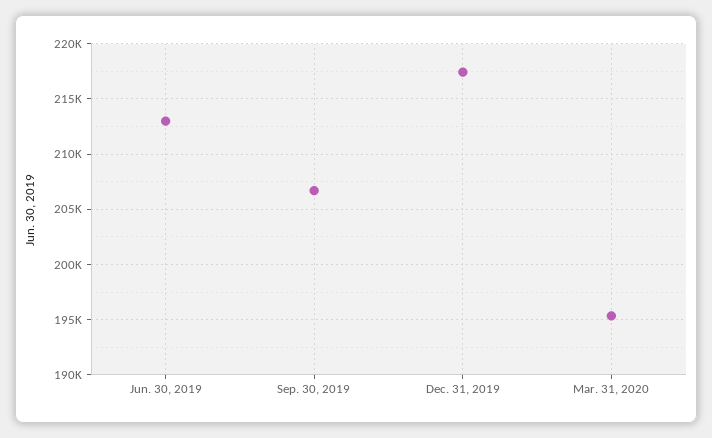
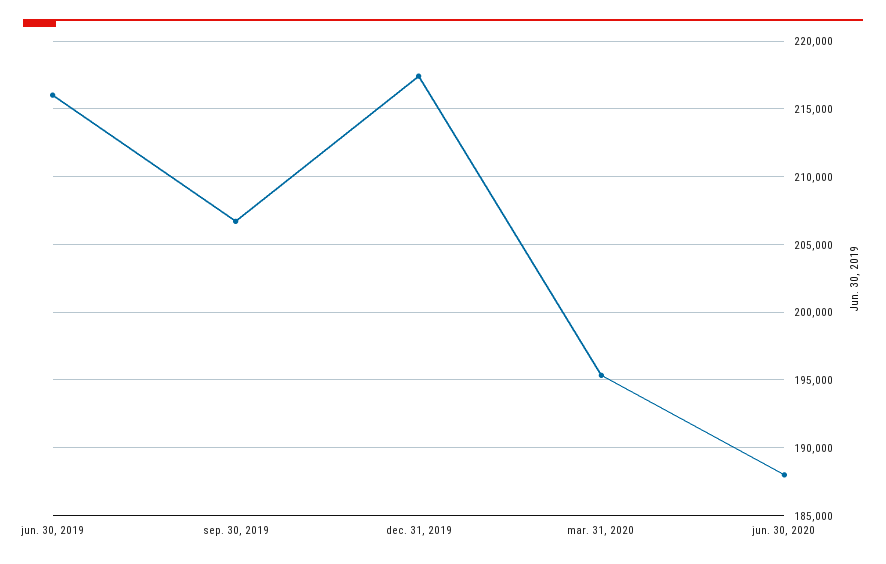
Jun. 30, 2019: 213000 -> 216000
jun. 30, 2020: none -> 188000

